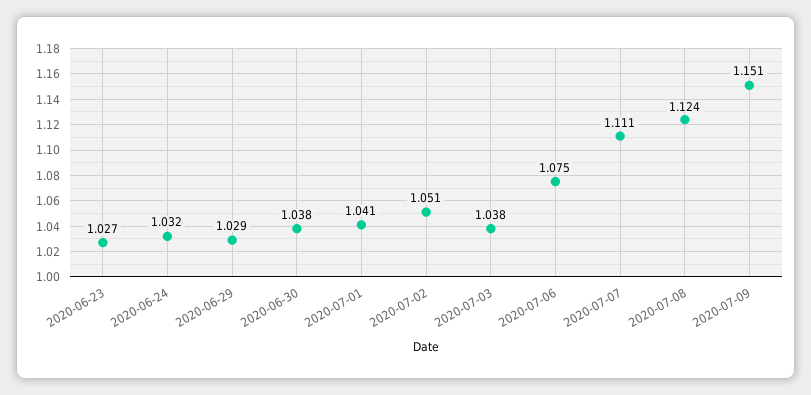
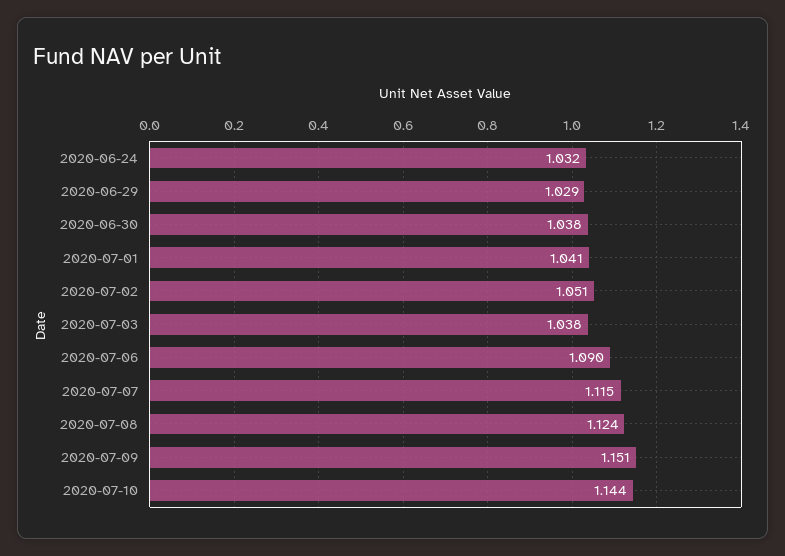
2020-06-23: 1.027 -> none
2020-07-06: 1.075 -> 1.09
2020-07-07: 1.111 -> 1.115
2020-07-10: none -> 1.144

